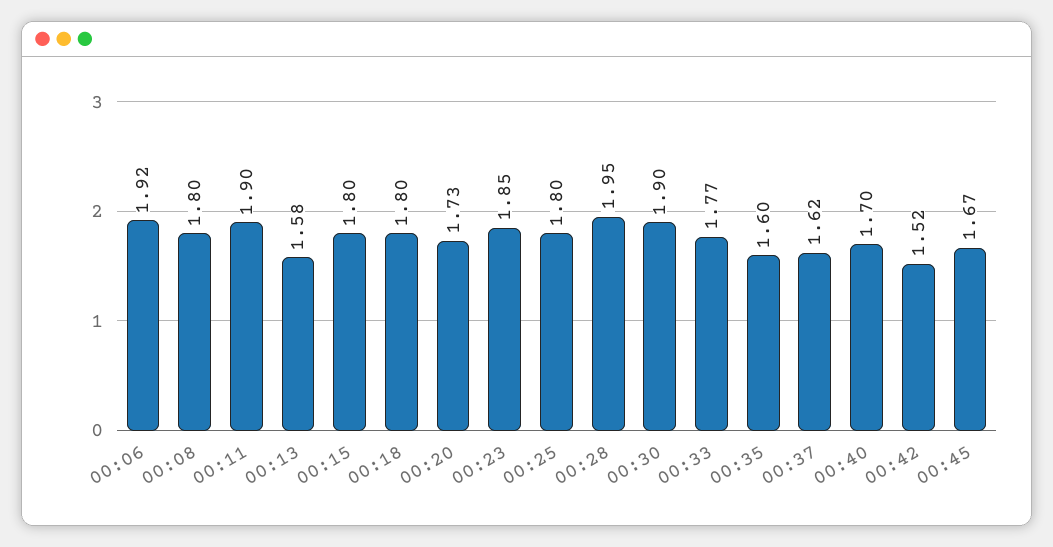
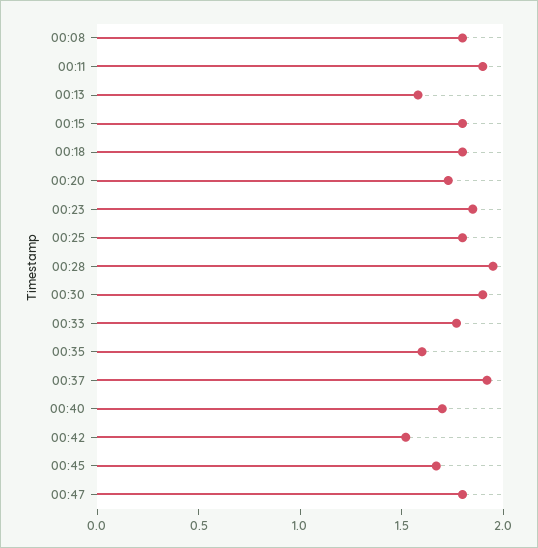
00:06: 1.92 -> none
00:37: 1.62 -> 1.9
00:47: none -> 1.8

